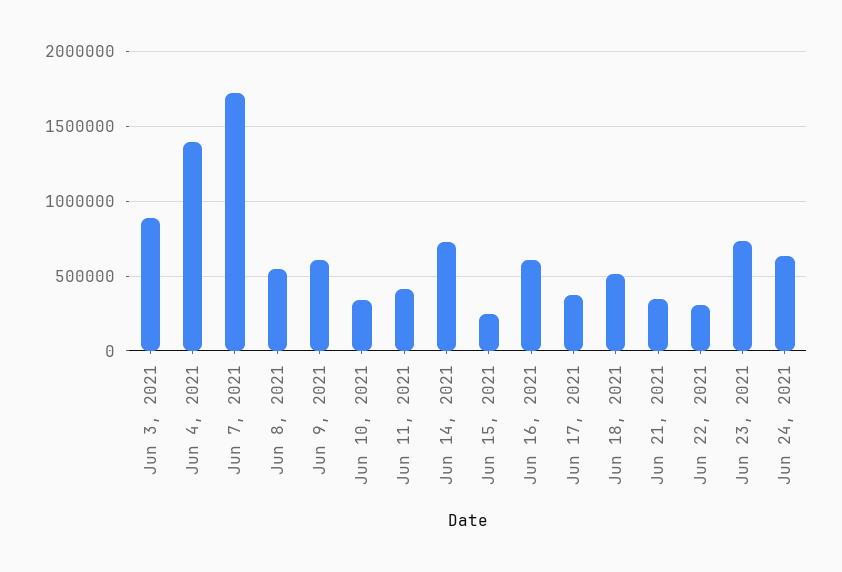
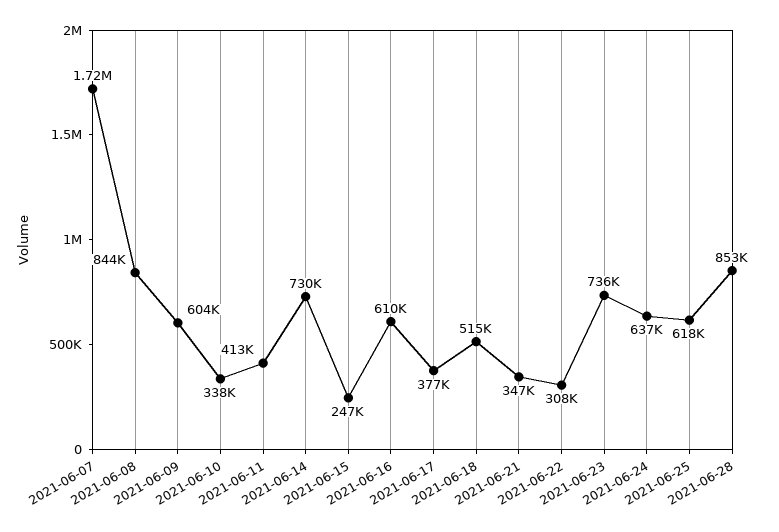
Jun 3, 2021: 900000 -> none
Jun 4, 2021: 1400000 -> none
Jun 8, 2021: 550000 -> 844000
2021-06-25: none -> 618000
2021-06-28: none -> 853000

